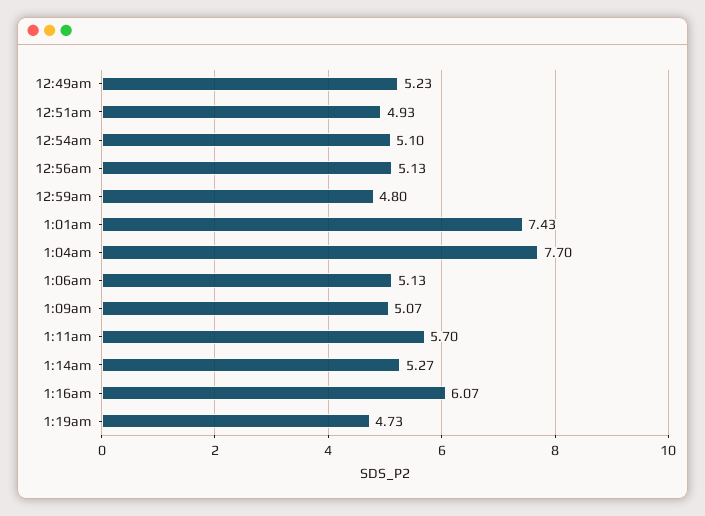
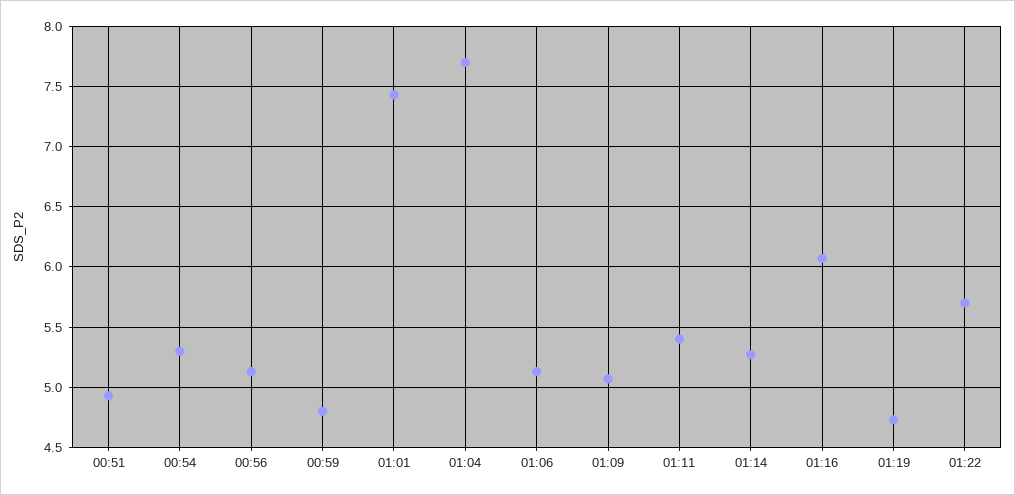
12:49am: 5.23 -> none
12:54am: 5.1 -> 5.3
1:11am: 5.7 -> 5.4
01:22: none -> 5.7

